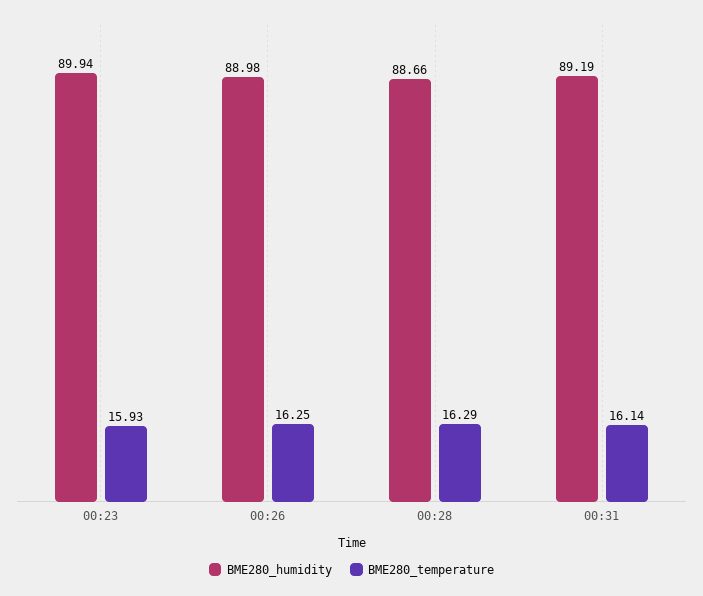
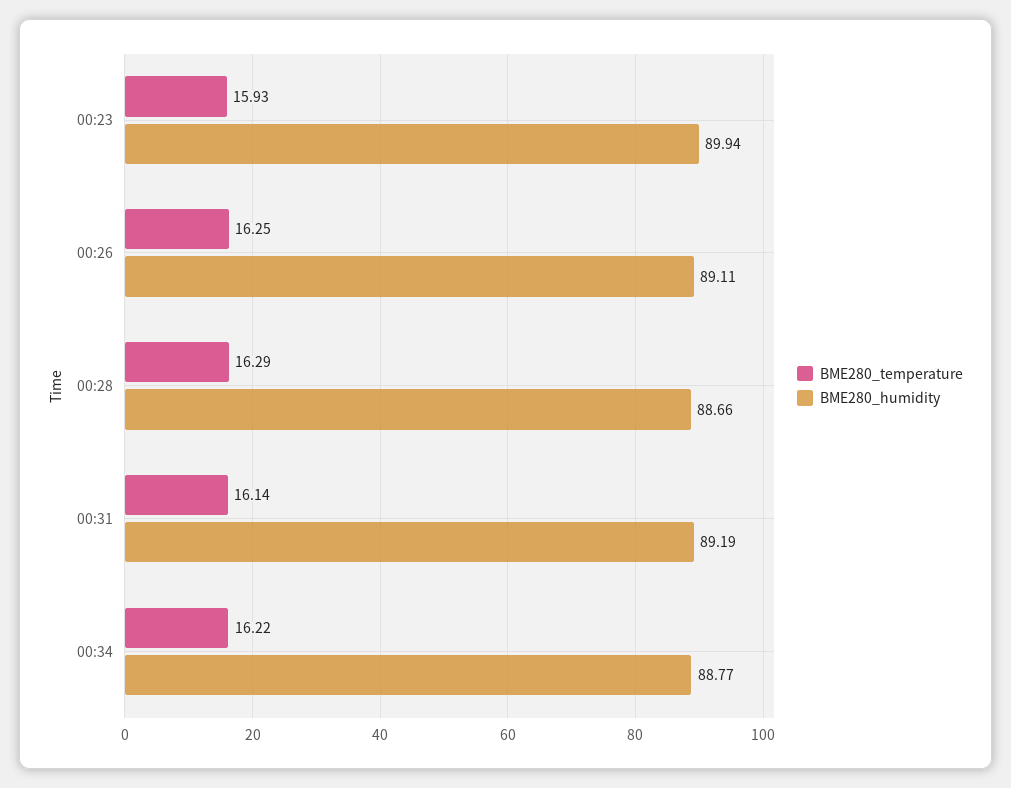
BME280_humidity, 00:26: 88.98 -> 89.11
BME280_temperature, 00:34: none -> 16.22
BME280_humidity, 00:34: none -> 88.77

